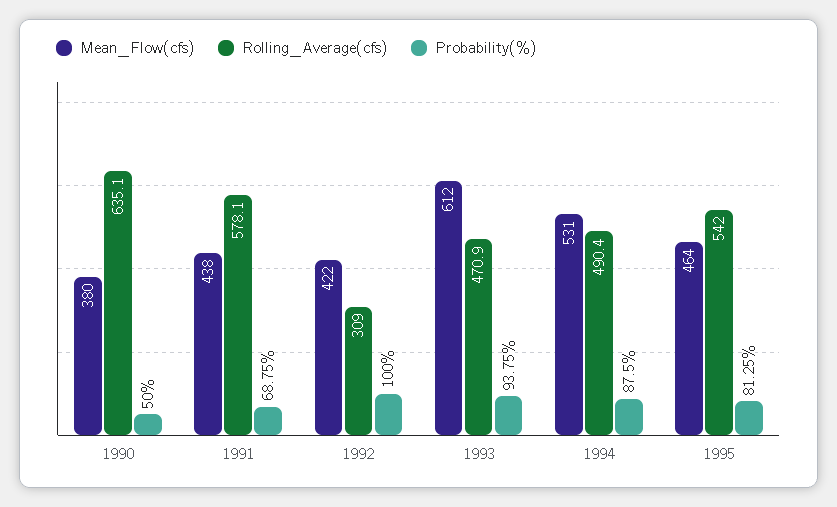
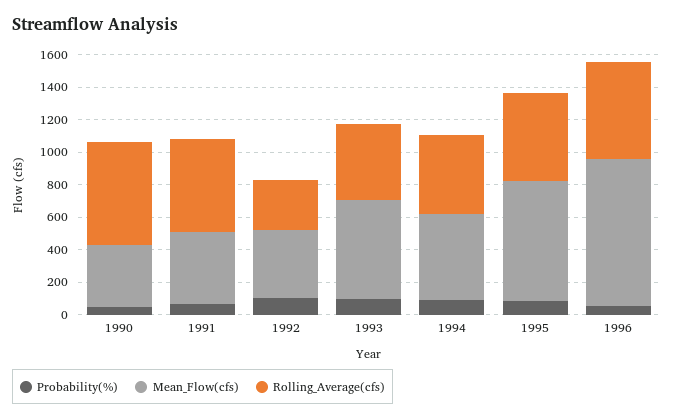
Mean_Flow(cfs), 1995: 464 -> 750
Probability(%), 1996: none -> 50
Mean_Flow(cfs), 1996: none -> 900
Rolling_Average(cfs), 1996: none -> 600

